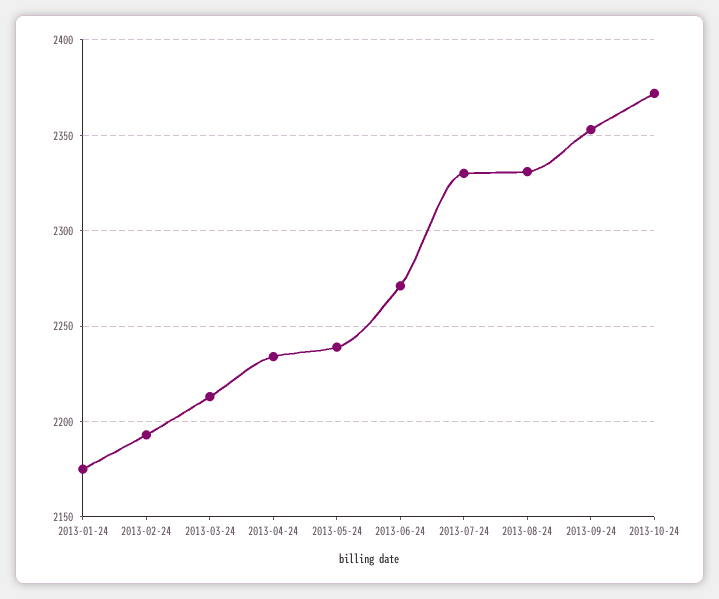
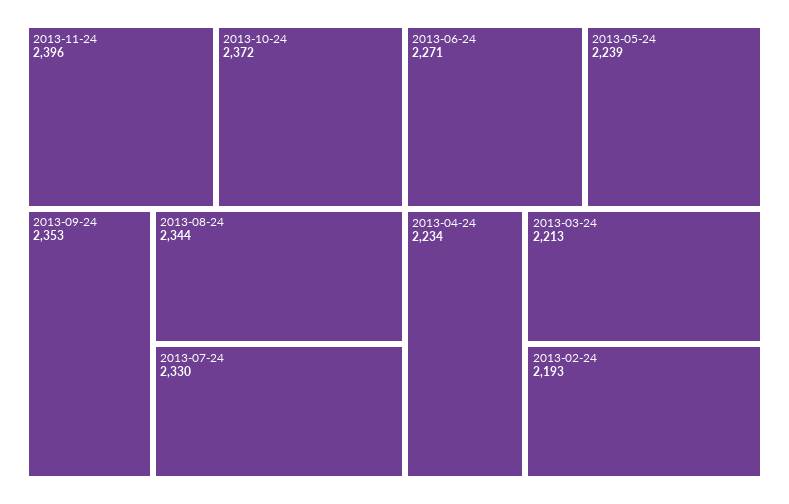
2013-01-24: 2175 -> none
2013-08-24: 2330 -> 2344
2013-11-24: none -> 2396

